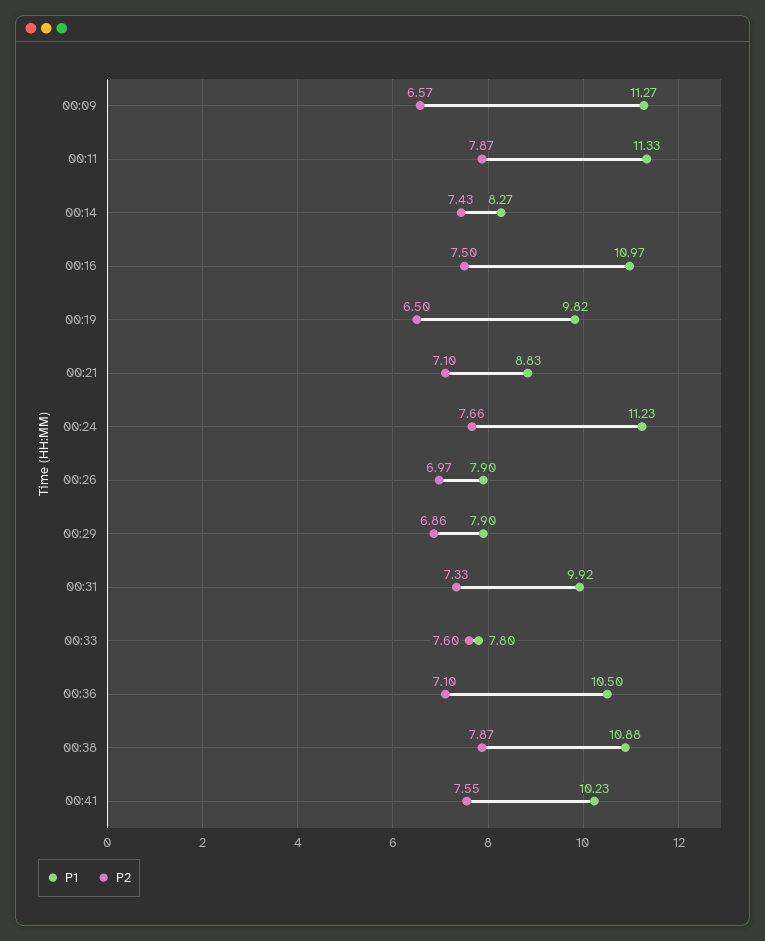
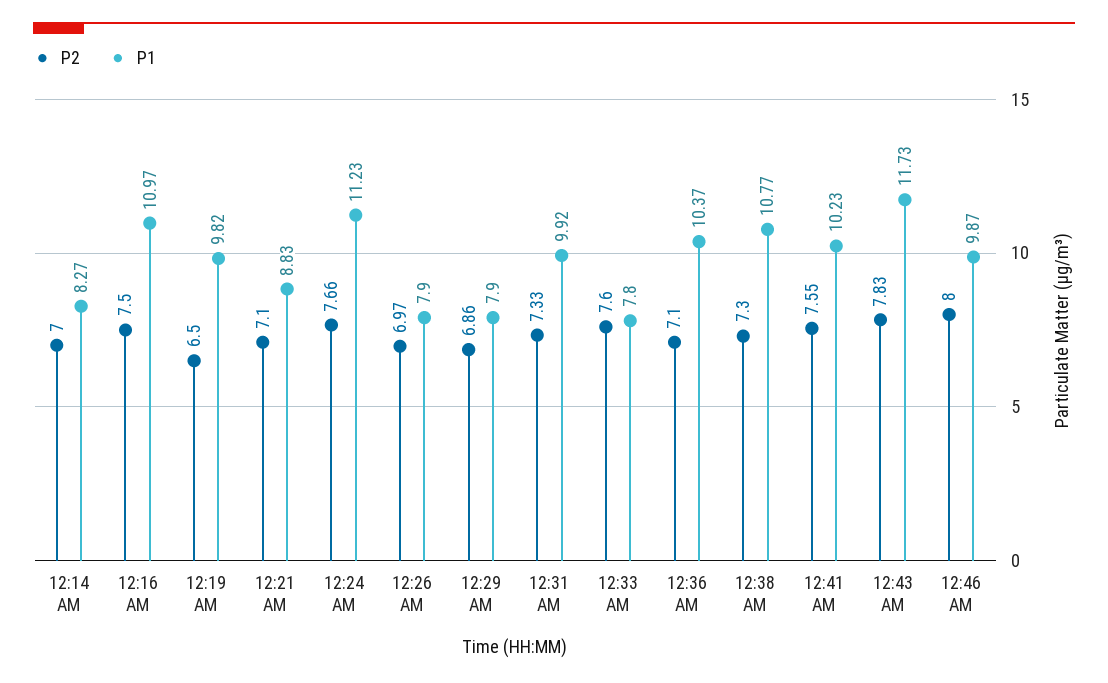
P1, 00:09: 11.27 -> none
P2, 00:09: 6.57 -> none
P1, 00:11: 11.33 -> none
P2, 00:11: 7.87 -> none
P2, 00:14: 7.43 -> 7
P1, 00:36: 10.5 -> 10.37
P1, 00:38: 10.88 -> 10.77
P2, 00:38: 7.87 -> 7.3
P2, 12:43 AM: none -> 7.83
P1, 12:43 AM: none -> 11.73
P2, 12:46 AM: none -> 8
P1, 12:46 AM: none -> 9.87

